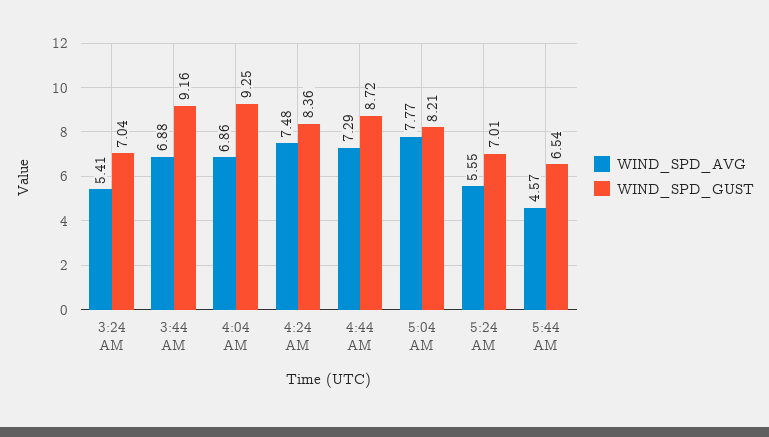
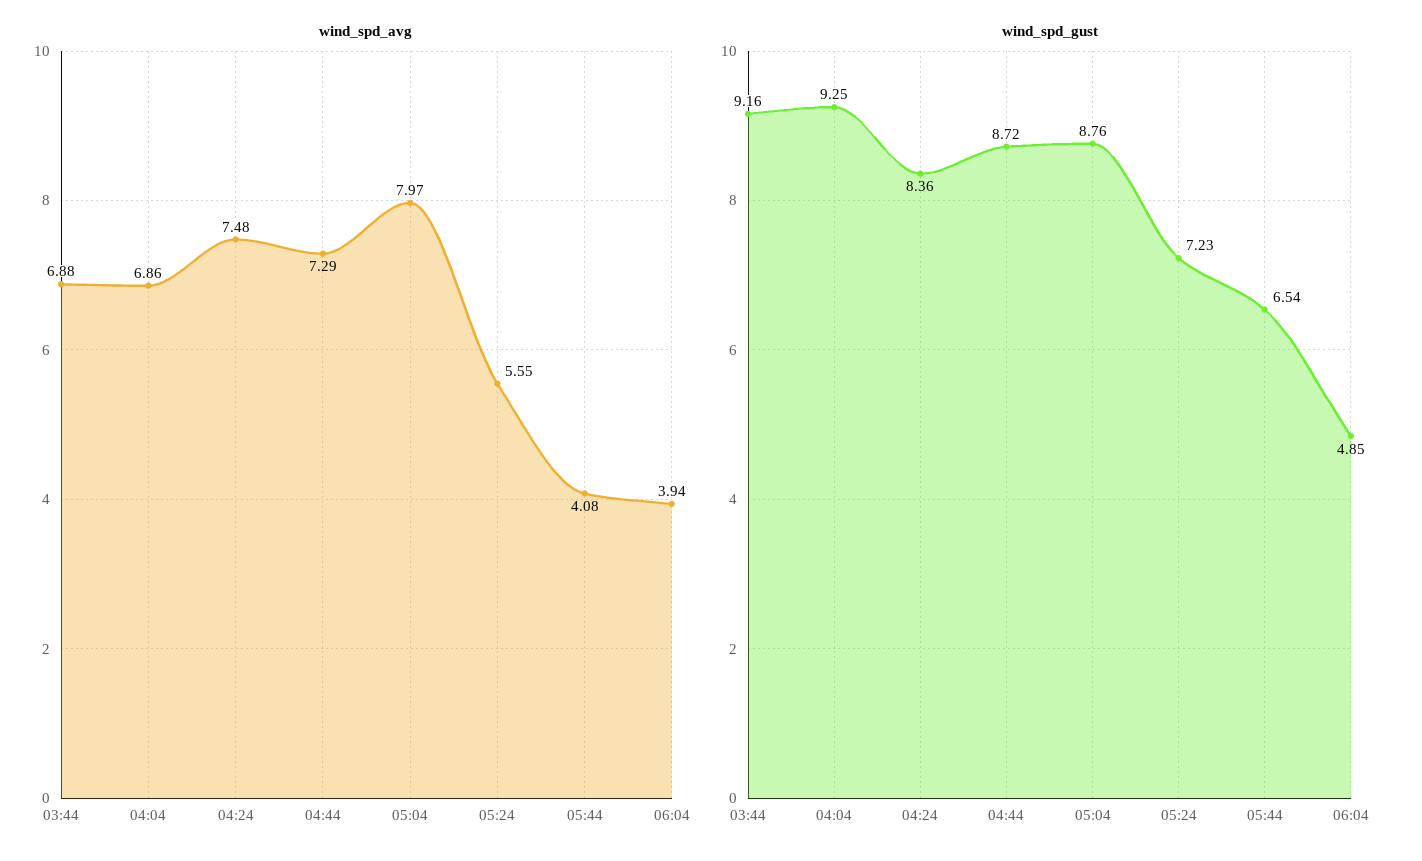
WIND_SPD_AVG, 3:24 AM: 5.41 -> none
WIND_SPD_GUST, 3:24 AM: 7.04 -> none
WIND_SPD_AVG, 5:04 AM: 7.77 -> 7.97
WIND_SPD_GUST, 5:04 AM: 8.21 -> 8.76
WIND_SPD_GUST, 5:24 AM: 7.01 -> 7.23
WIND_SPD_AVG, 5:44 AM: 4.57 -> 4.08
WIND_SPD_AVG, 06:04: none -> 3.94
WIND_SPD_GUST, 06:04: none -> 4.85

